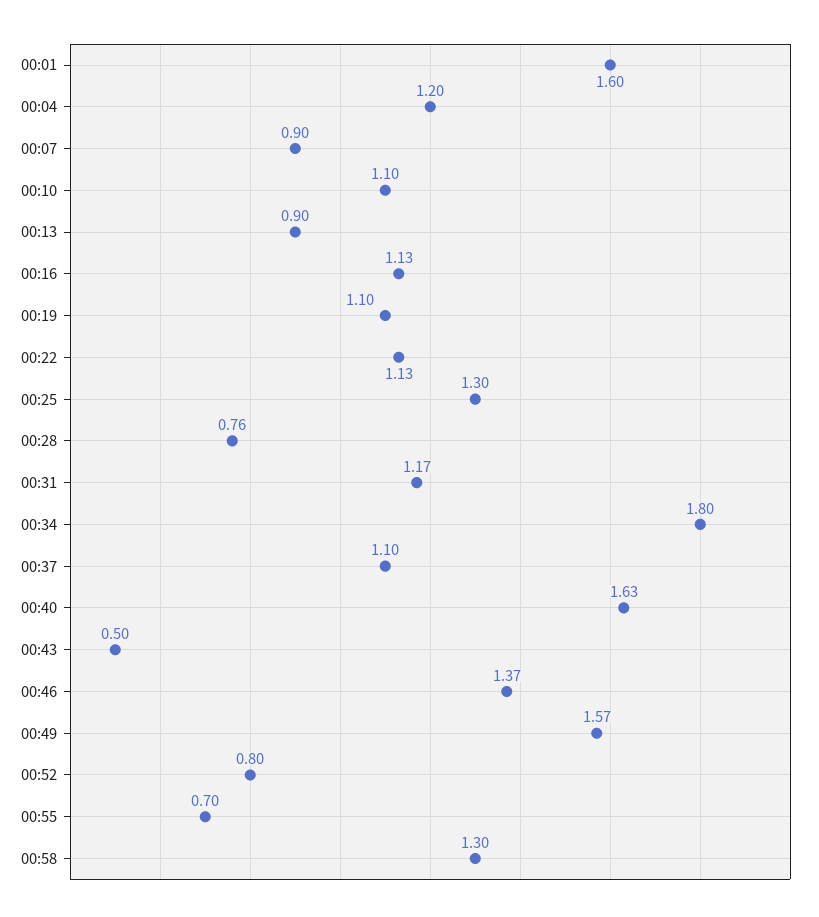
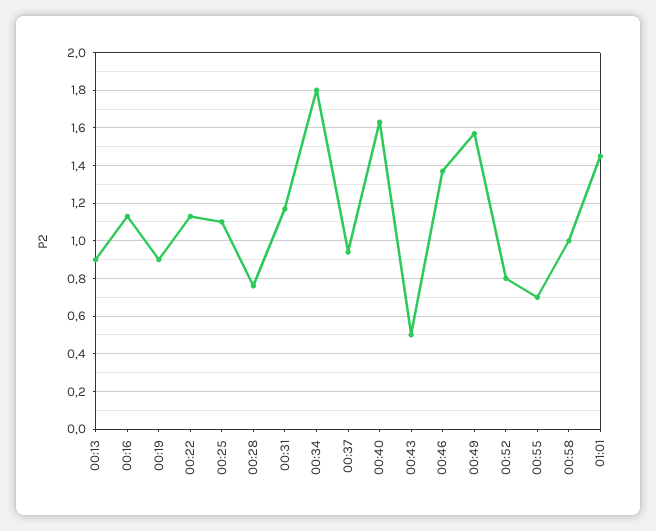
00:01: 1.6 -> none
00:04: 1.2 -> none
00:07: 0.9 -> none
00:10: 1.1 -> none
00:19: 1.1 -> 0.9
00:25: 1.3 -> 1.1
00:37: 1.1 -> 0.95
00:58: 1.3 -> 1
01:01: none -> 1.45

